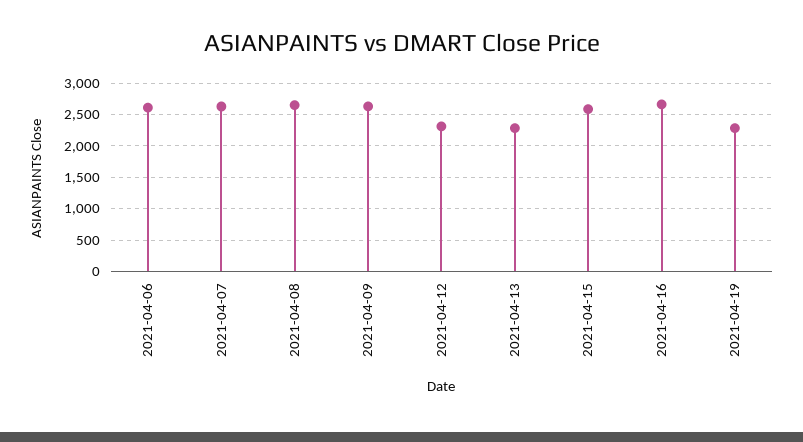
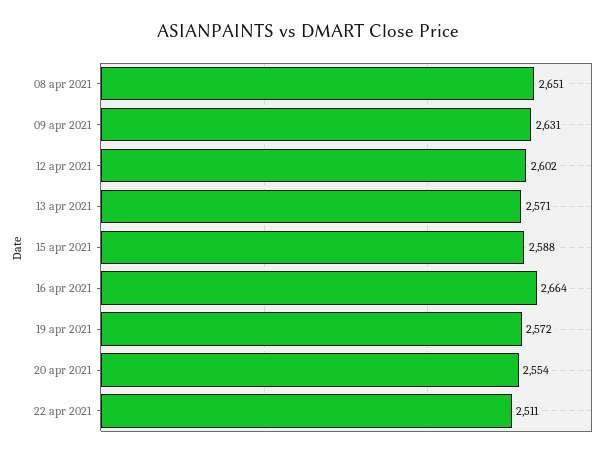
2021-04-06: 2600 -> none
2021-04-07: 2600 -> none
2021-04-12: 2300 -> 2602
2021-04-13: 2300 -> 2571
2021-04-19: 2300 -> 2572
20 apr 2021: none -> 2554
22 apr 2021: none -> 2511

